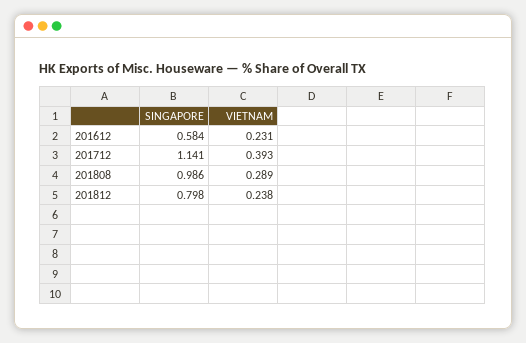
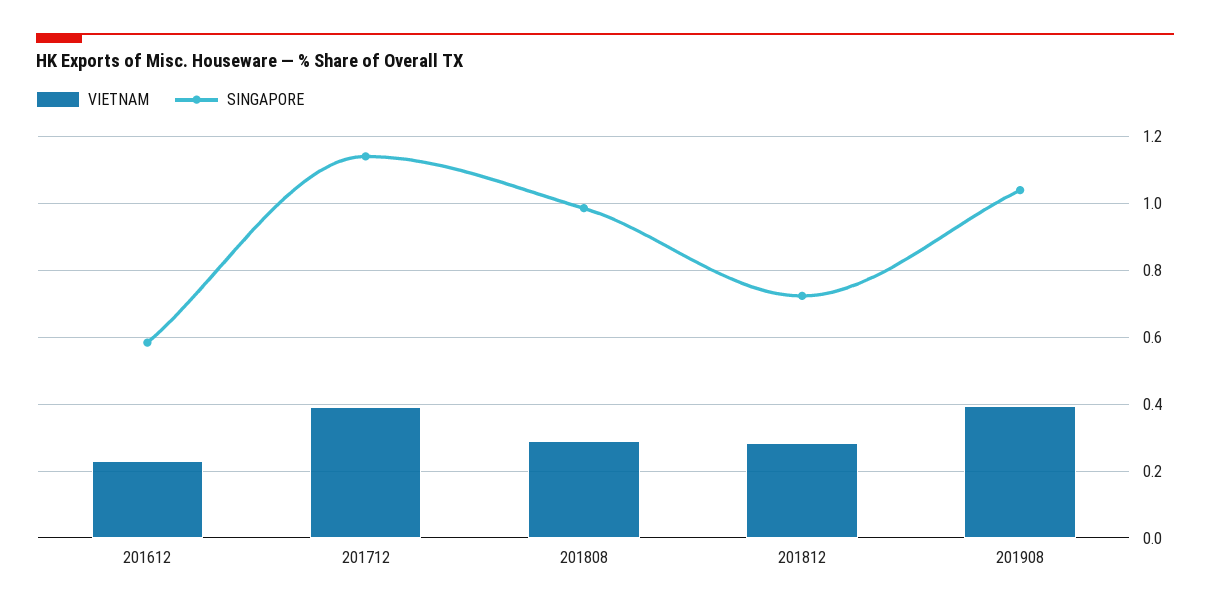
SINGAPORE, 201812: 0.798 -> 0.72
VIETNAM, 201812: 0.238 -> 0.28
VIETNAM, 201908: none -> 0.4
SINGAPORE, 201908: none -> 1.04

